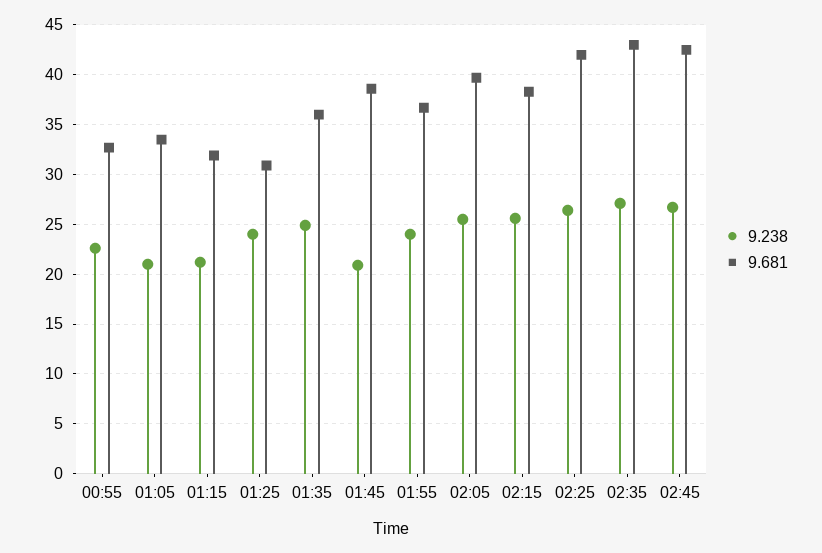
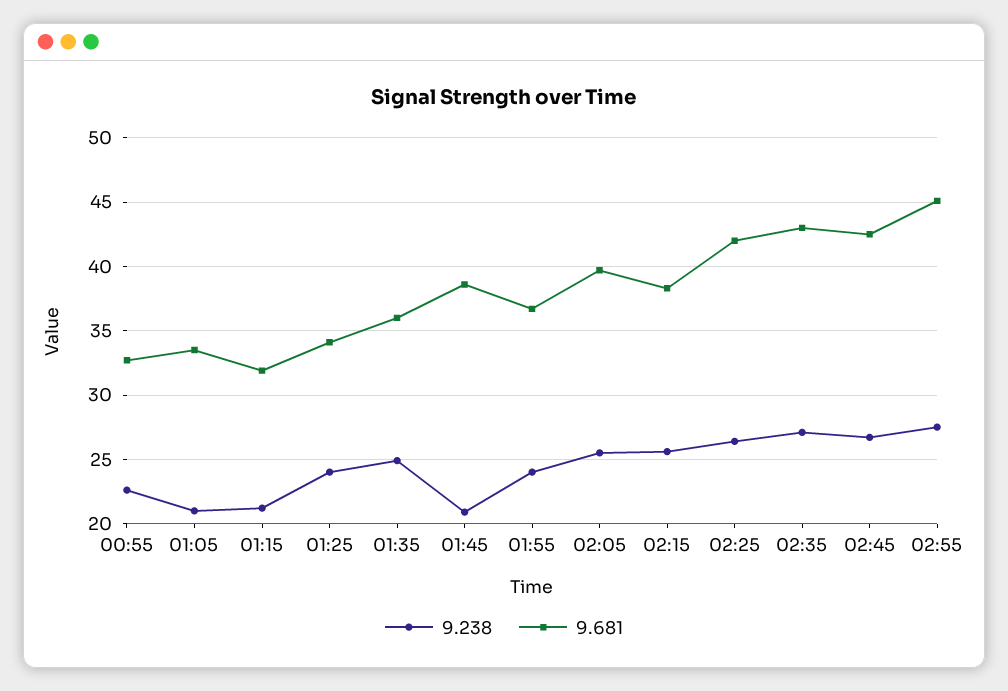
9.681, 01:25: 31 -> 34
9.238, 02:55: none -> 27.5
9.681, 02:55: none -> 45

